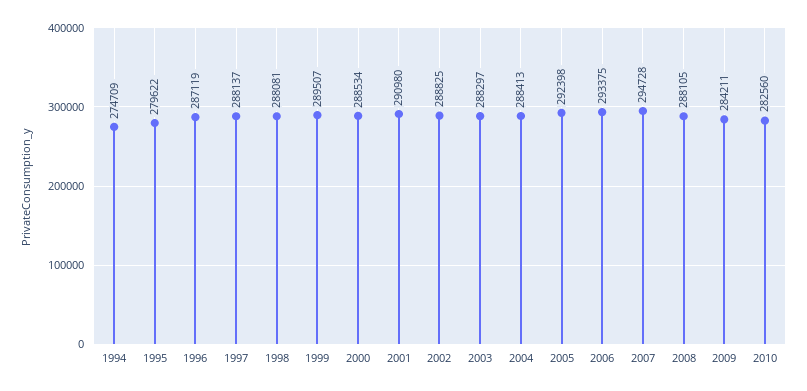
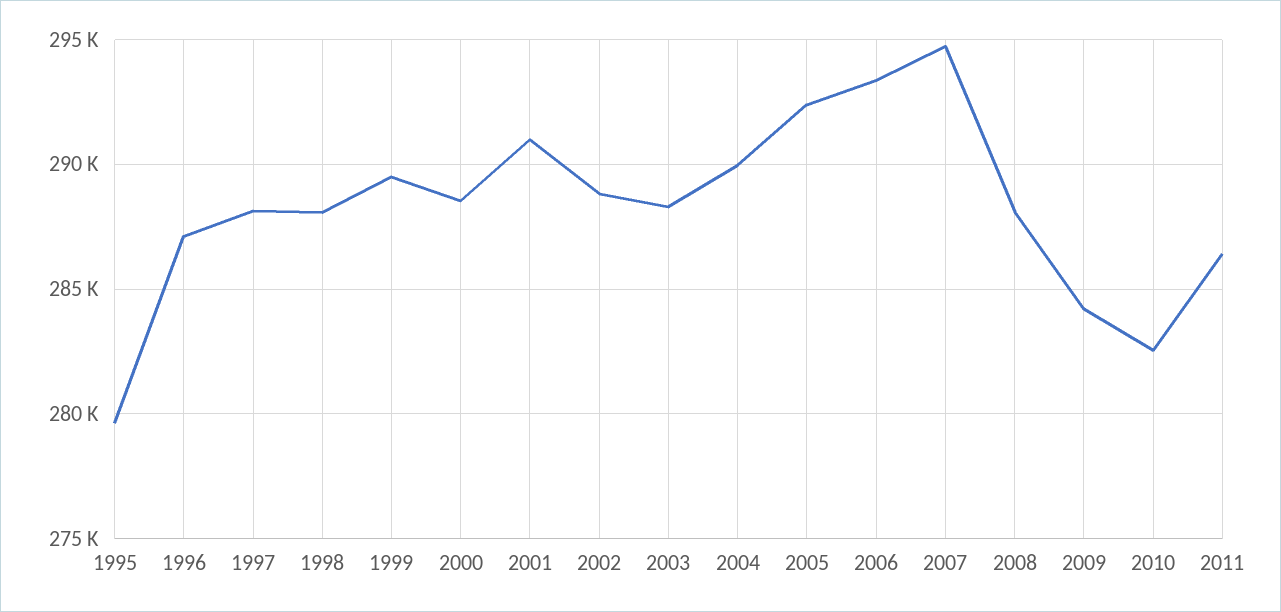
1994: 274709 -> none
2004: 288413 -> 290000
2011: none -> 286500

